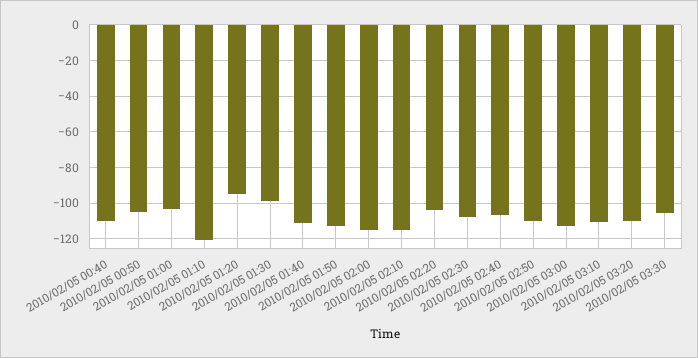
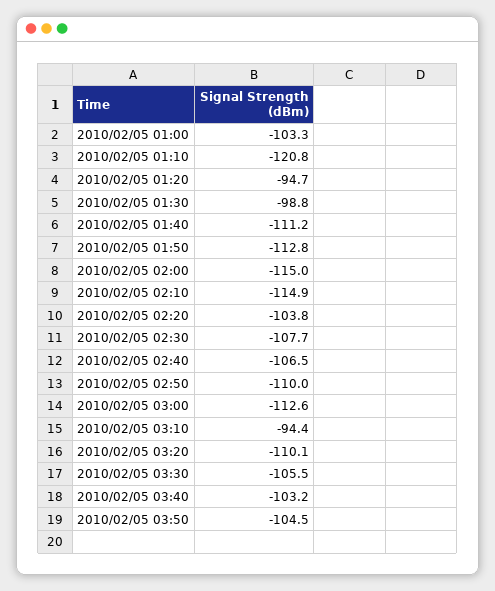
2010/02/05 00:40: -110 -> none
2010/02/05 00:50: -105 -> none
2010/02/05 03:10: -110 -> -94.4
2010/02/05 03:40: none -> -103.2
2010/02/05 03:50: none -> -104.5

